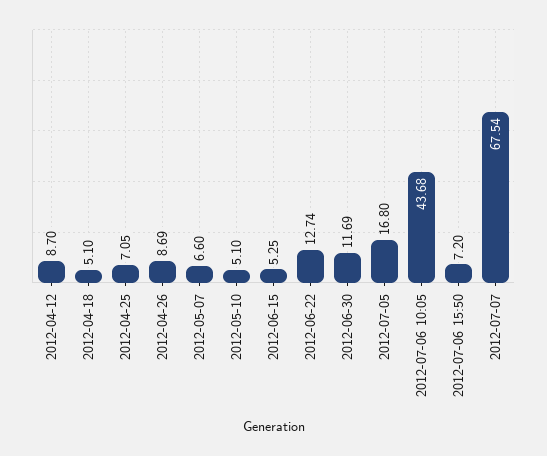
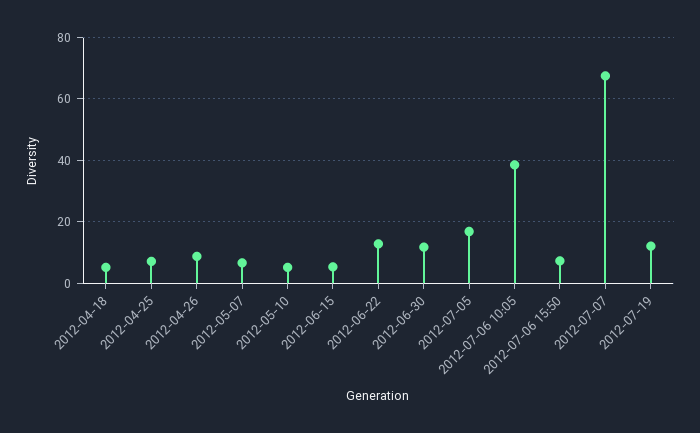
2012-04-12: 8.7 -> none
2012-07-06 10:05: 43.68 -> 38
2012-07-19: none -> 12

